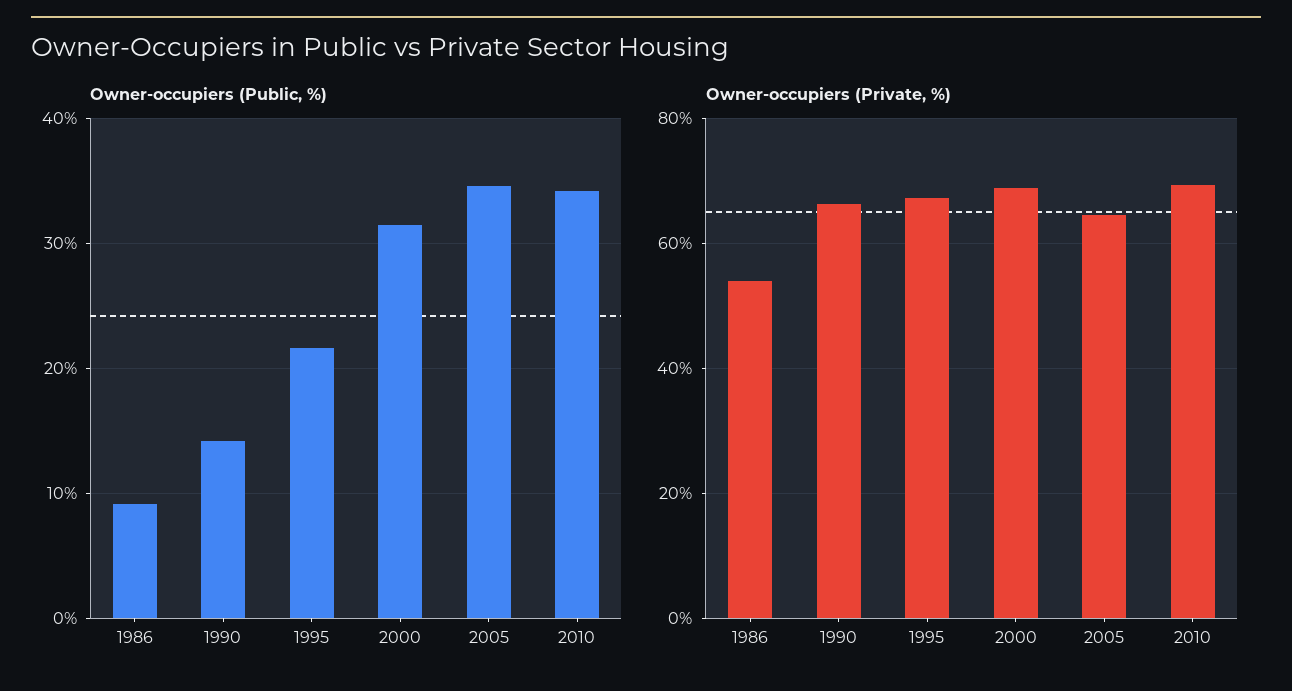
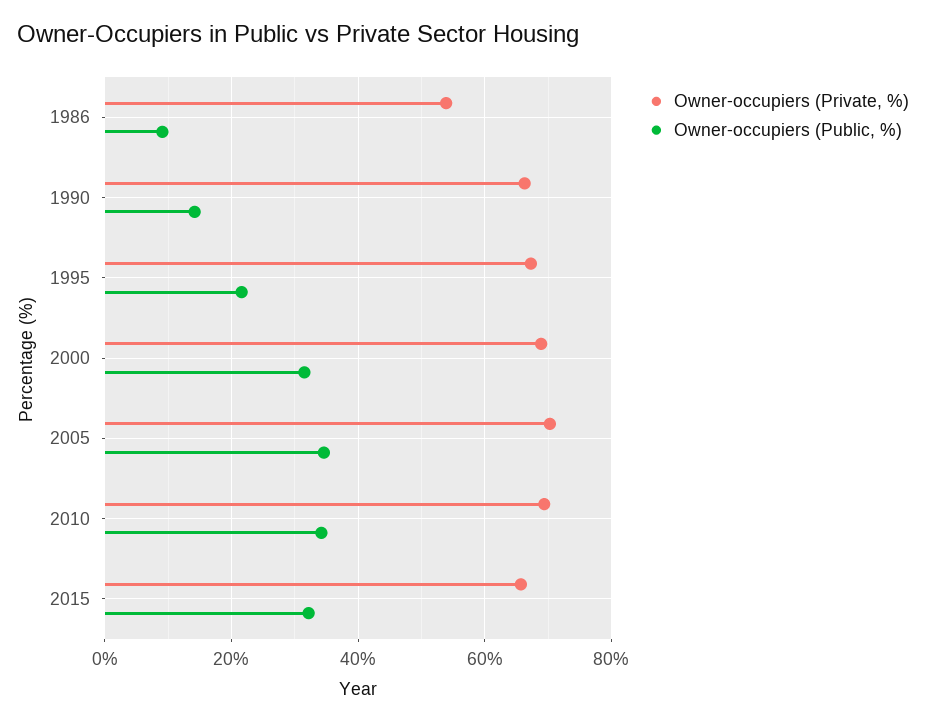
Owner-occupiers (Private, %), 2005: 64 -> 70
Owner-occupiers (Private, %), 2015: none -> 66
Owner-occupiers (Public, %), 2015: none -> 32

